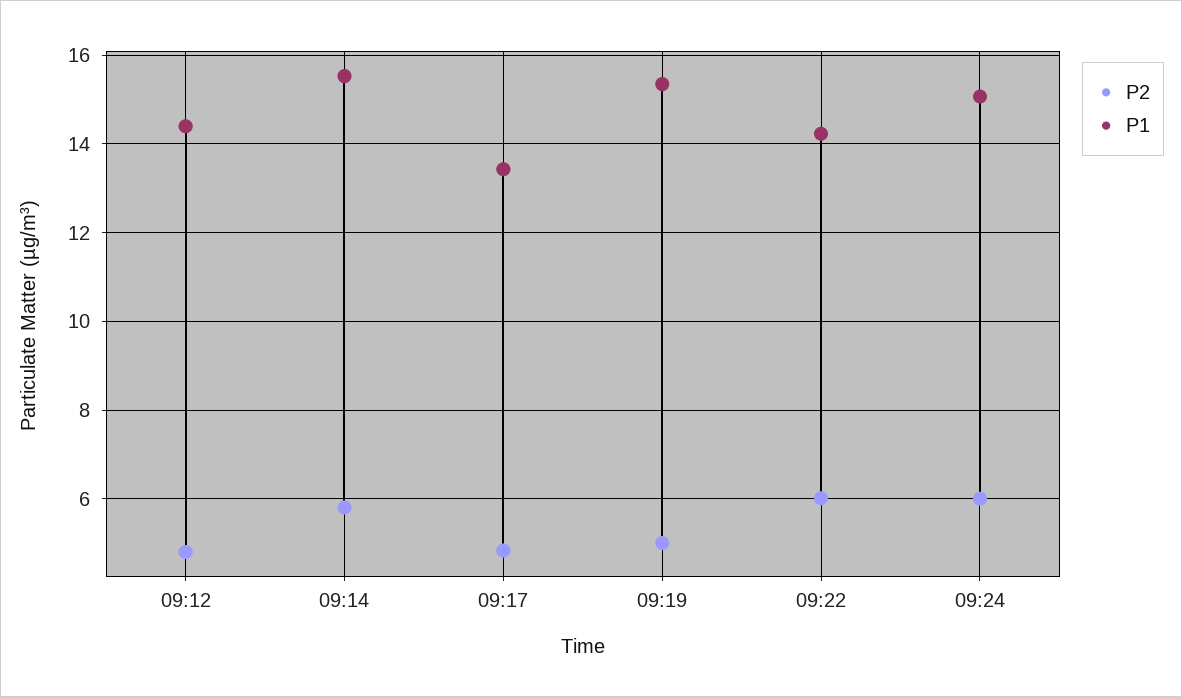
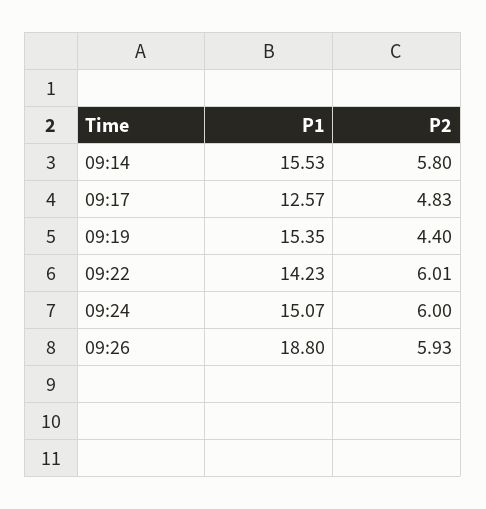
P2, 09:12: 4.8 -> none
P1, 09:12: 14.4 -> none
P1, 09:17: 13.4 -> 12.57
P2, 09:19: 5 -> 4.4
P1, 09:26: none -> 18.8
P2, 09:26: none -> 5.93

